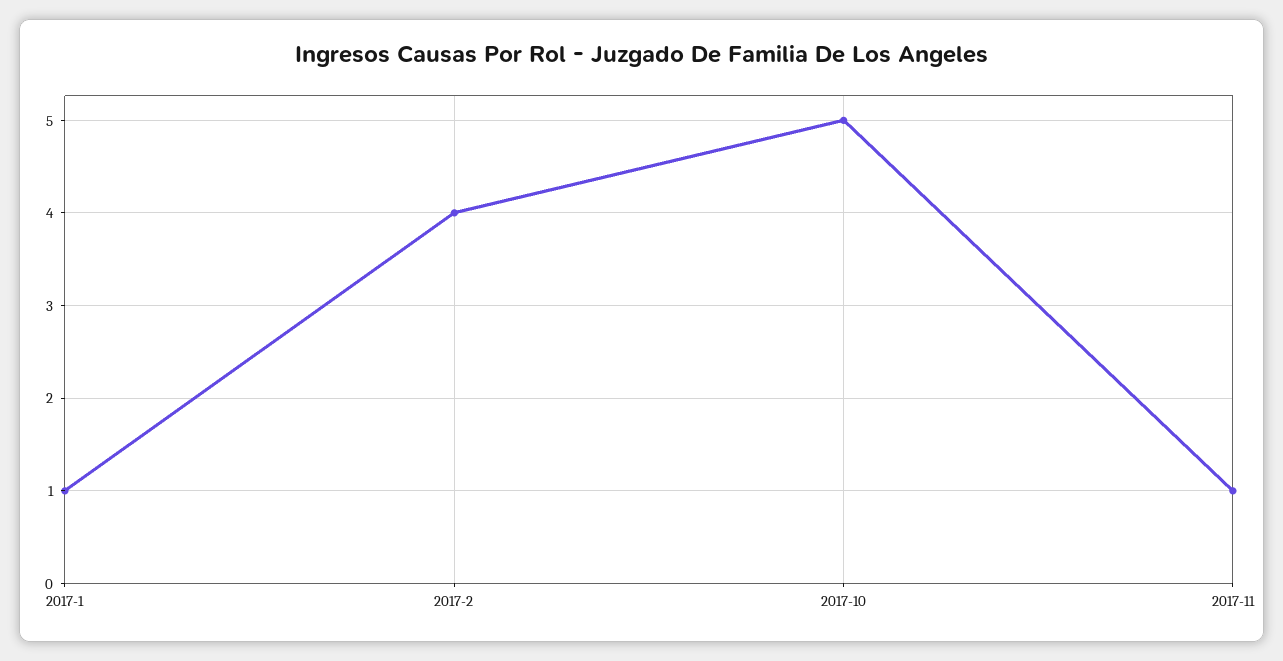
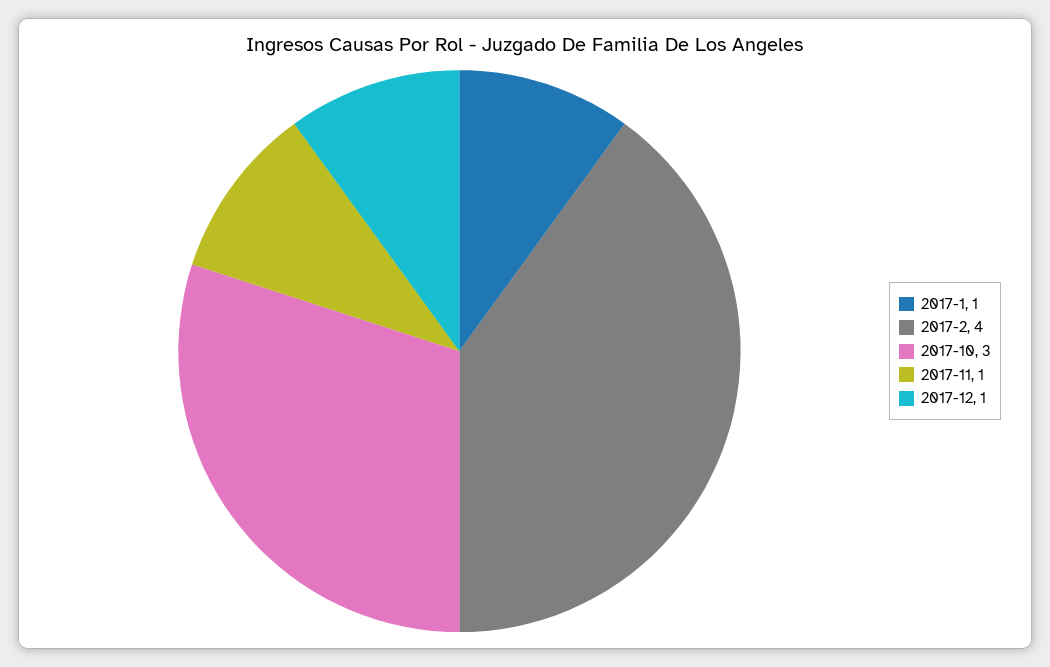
2017-10: 5 -> 3
2017-12: none -> 1

